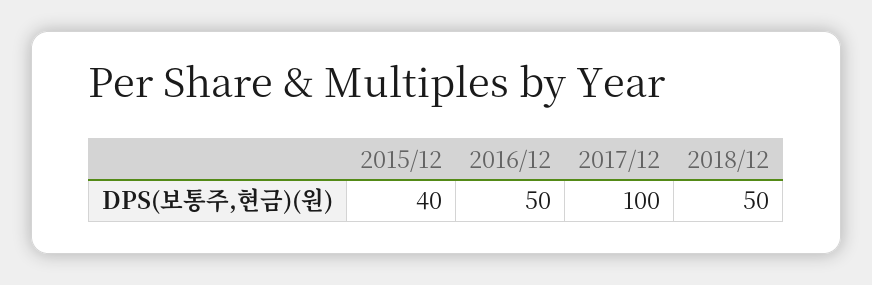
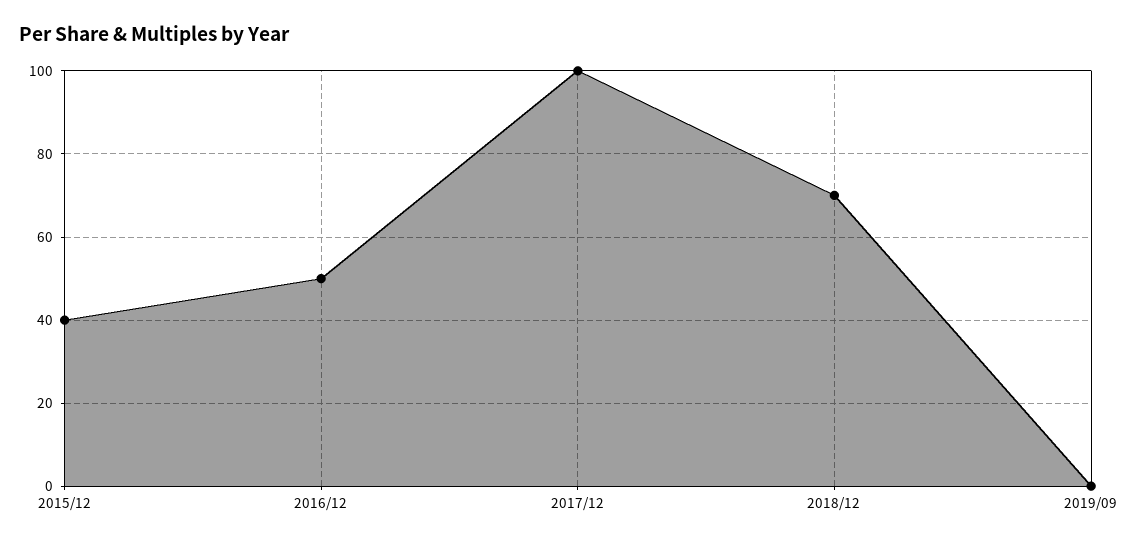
2018/12: 50 -> 70
2019/09: none -> 0

